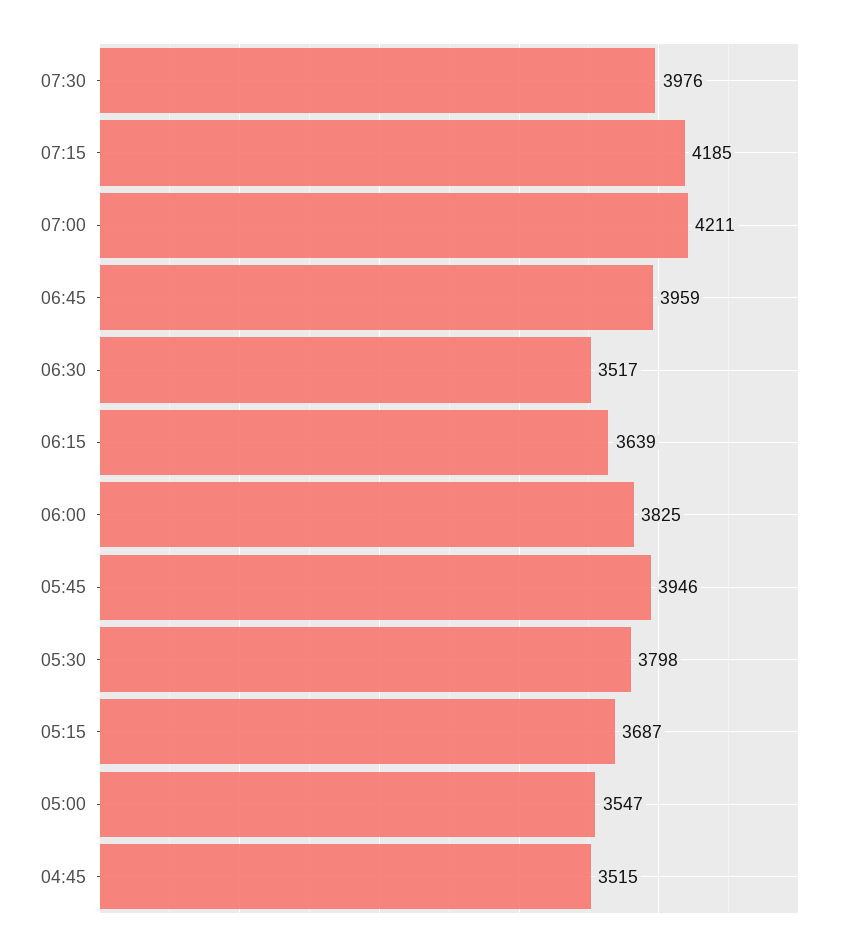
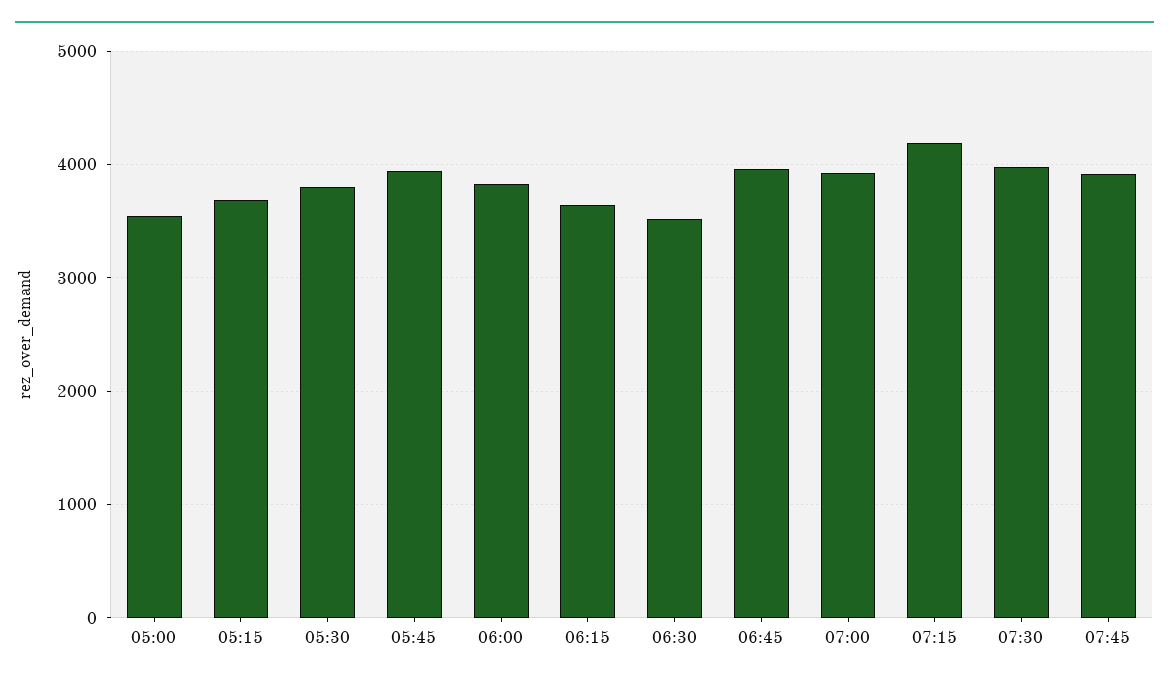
07:00: 4211 -> 3900
04:45: 3515 -> none
07:45: none -> 3900

